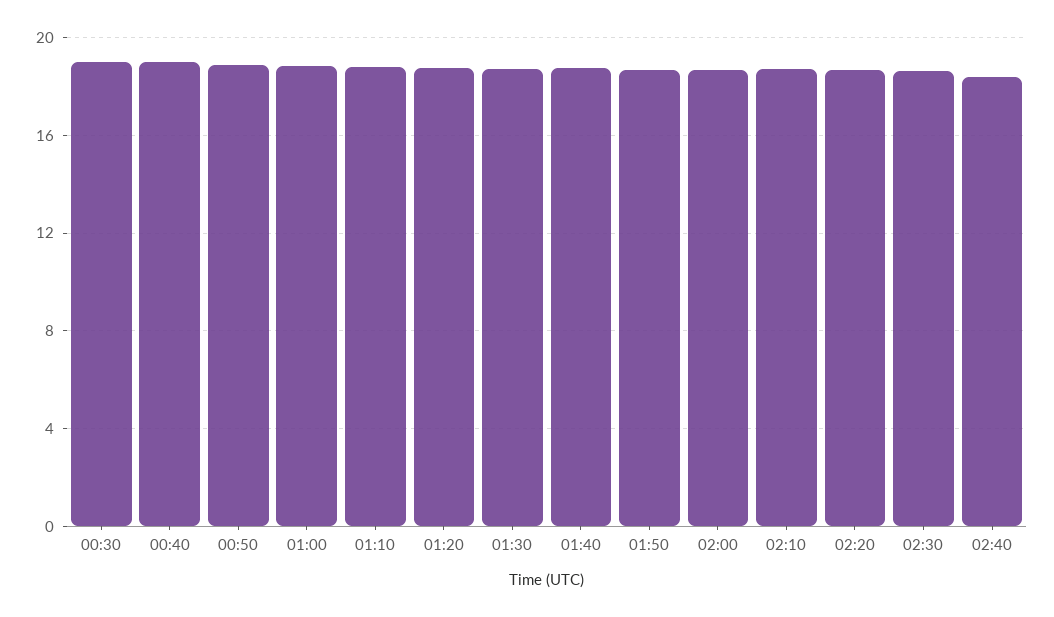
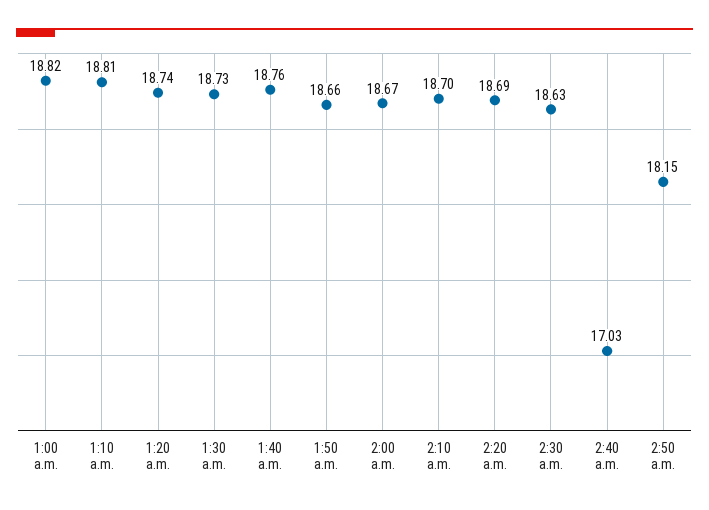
00:30: 19 -> none
00:40: 19 -> none
00:50: 19 -> none
02:40: 18.5 -> 17.03
2:50 a.m.: none -> 18.15

